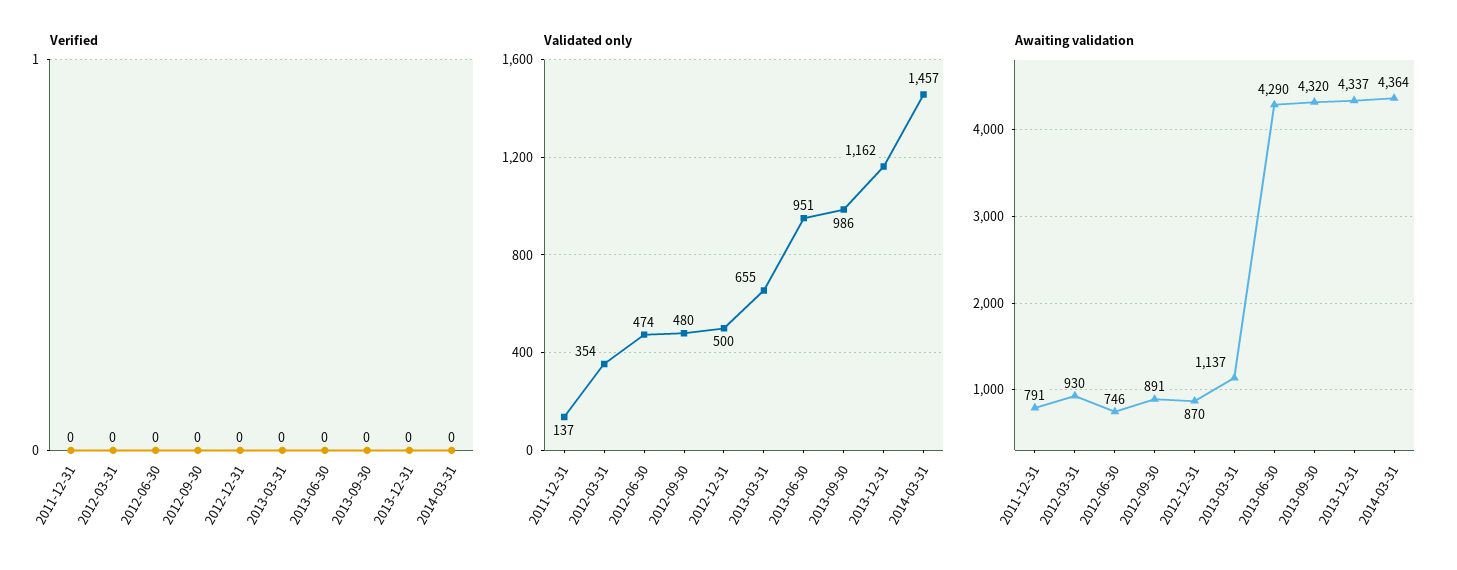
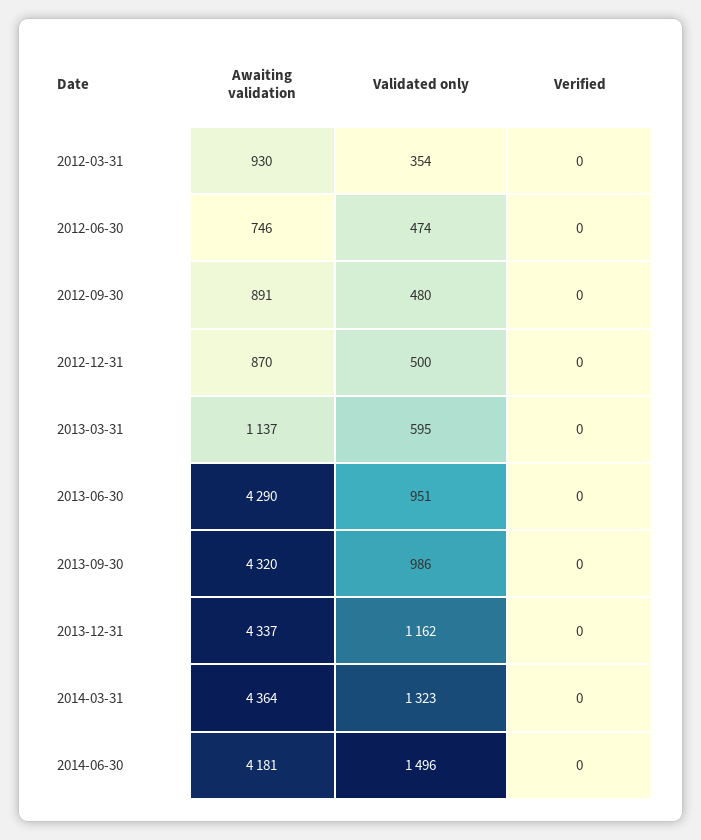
Verified, 2011-12-31: 0 -> none
Validated only, 2011-12-31: 137 -> none
Validated only, 2013-03-31: 655 -> 595
Validated only, 2014-03-31: 1457 -> 1323
Awaiting validation, 2011-12-31: 791 -> none
Awaiting validation, 2014-06-30: none -> 4181
Validated only, 2014-06-30: none -> 1496
Verified, 2014-06-30: none -> 0

